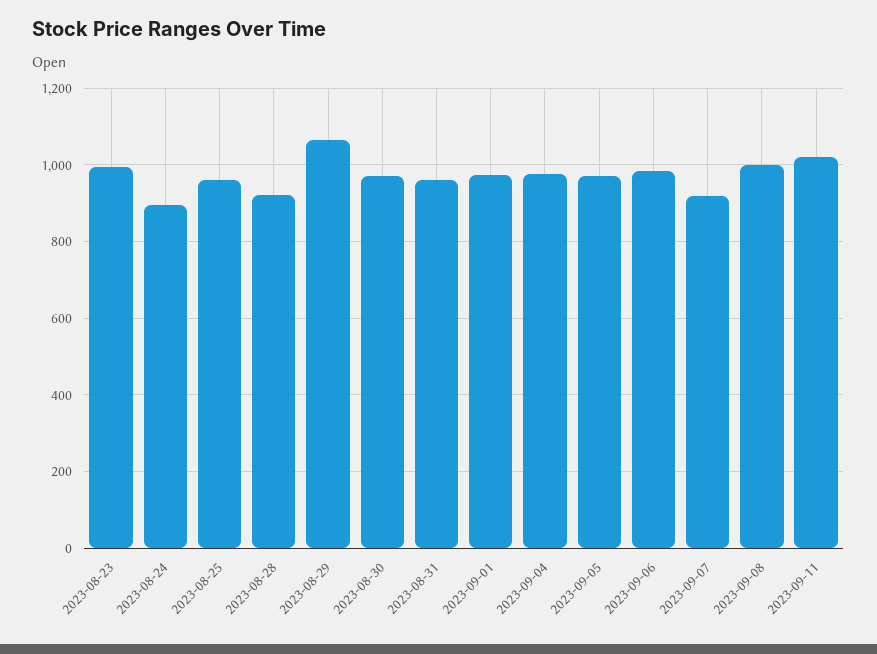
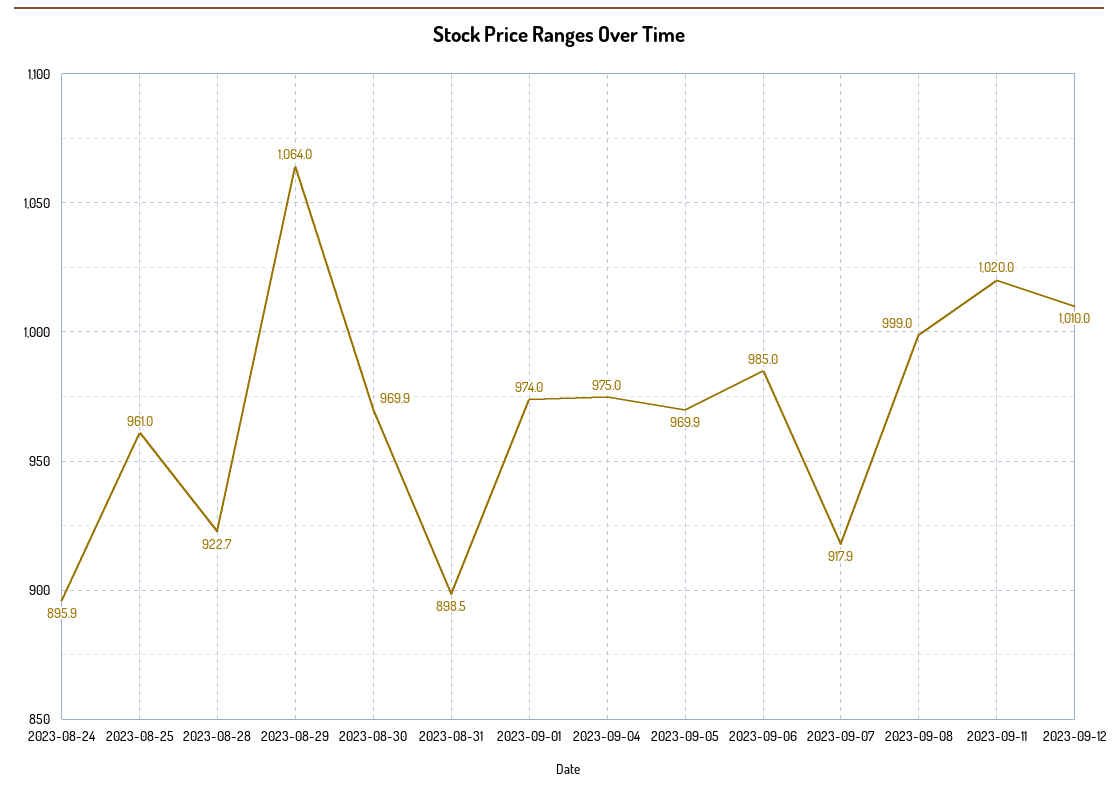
2023-08-23: 1000 -> none
2023-08-31: 960 -> 898.5
2023-09-12: none -> 1010

